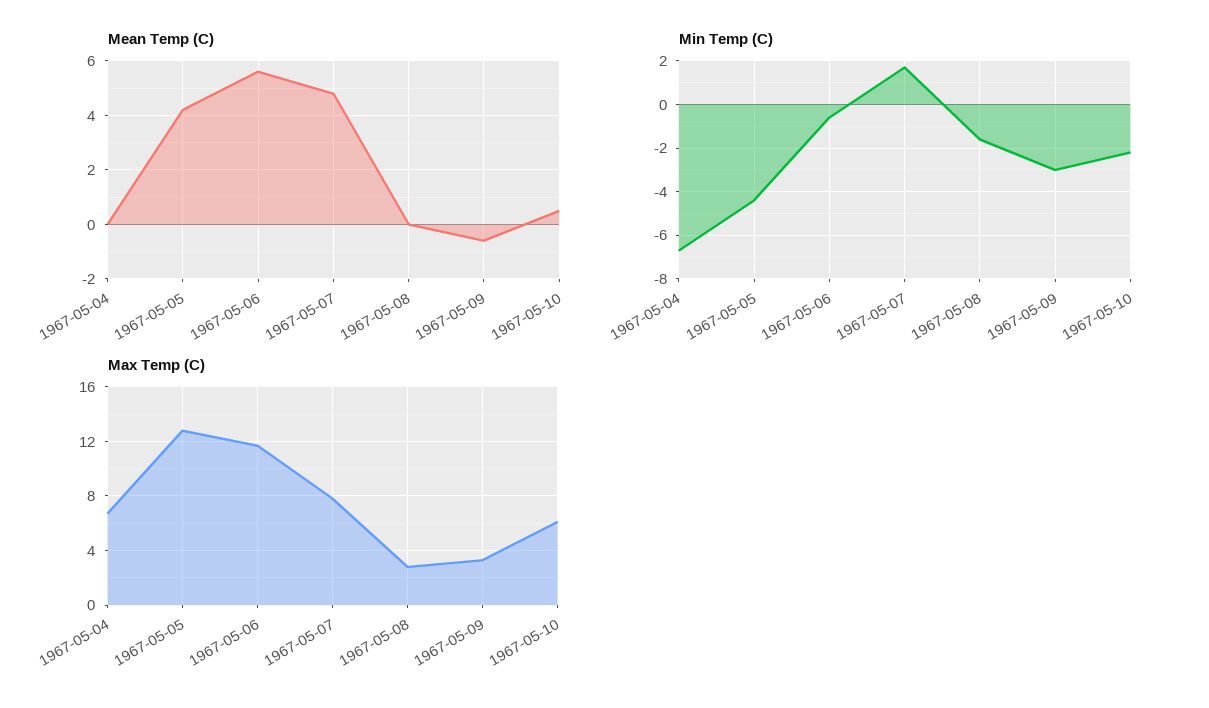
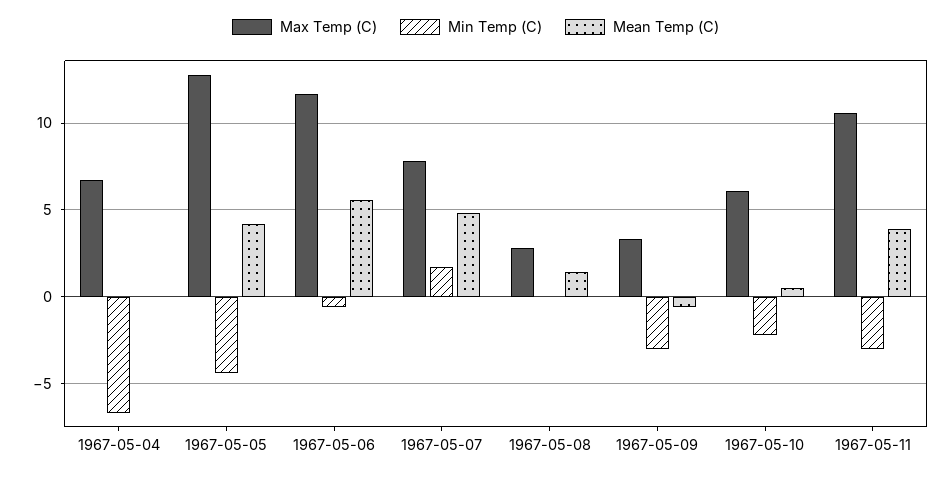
Mean Temp (C), 1967-05-08: 0 -> 1.5
Min Temp (C), 1967-05-08: -1.5 -> 0
Max Temp (C), 1967-05-11: none -> 10.5
Min Temp (C), 1967-05-11: none -> -3
Mean Temp (C), 1967-05-11: none -> 4

